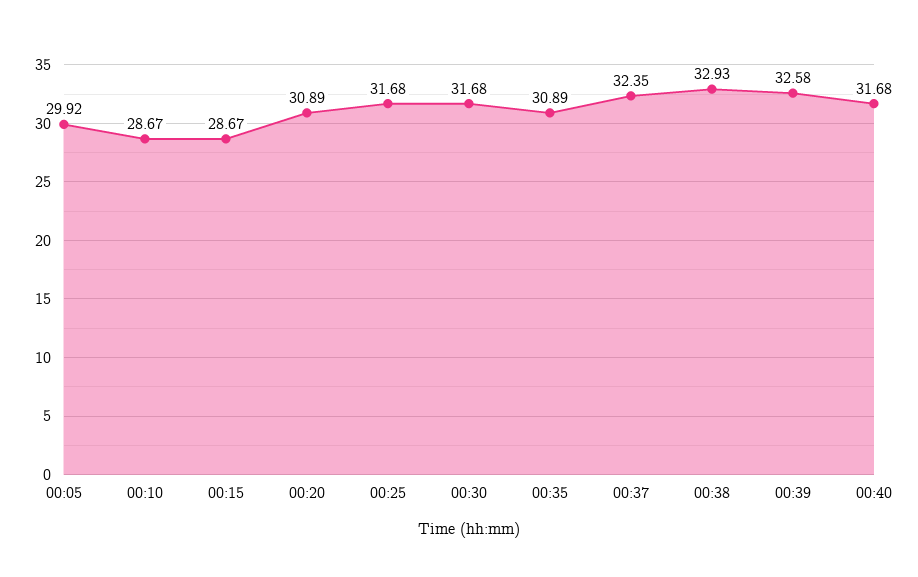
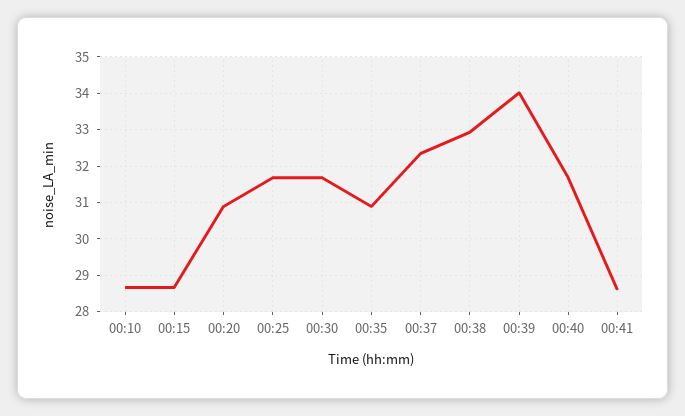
00:05: 29.92 -> none
00:39: 32.58 -> 34
00:41: none -> 28.6

